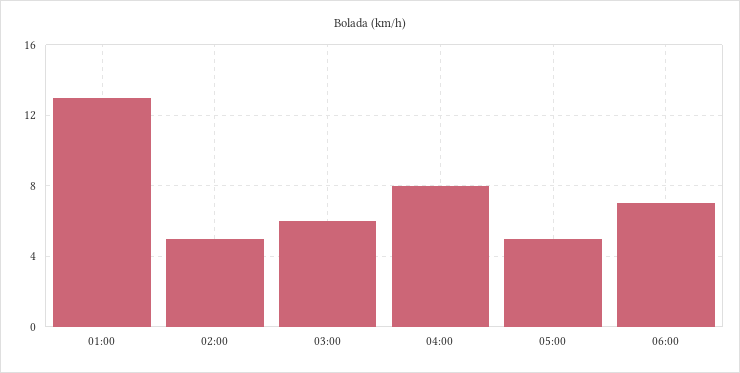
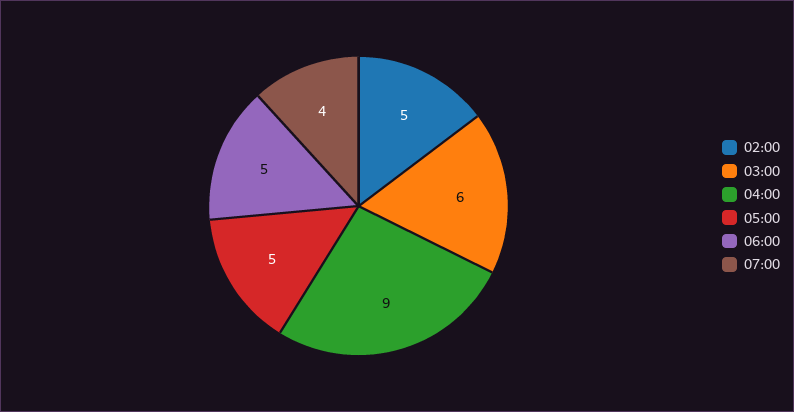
01:00: 13 -> none
04:00: 8 -> 9
06:00: 7 -> 5
07:00: none -> 4

